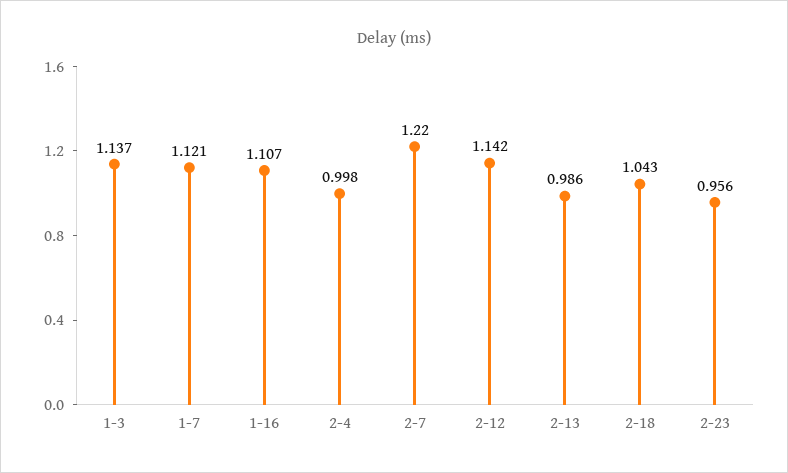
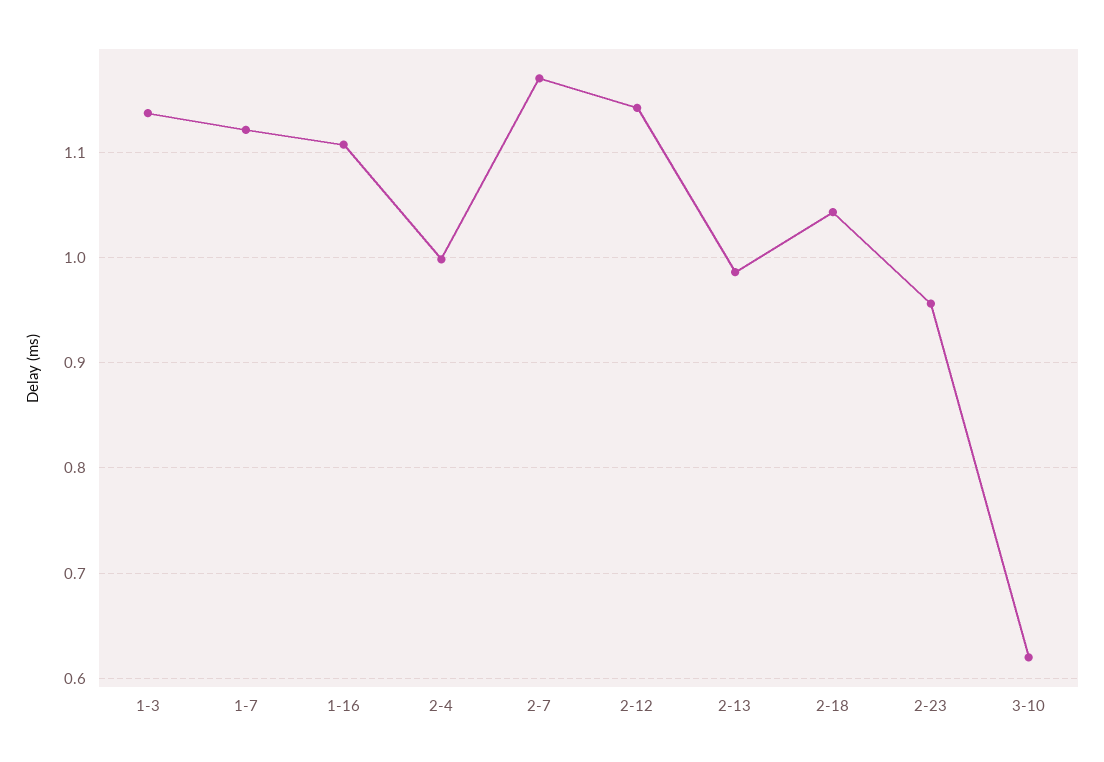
2-7: 1.22 -> 1.17
3-10: none -> 0.62

